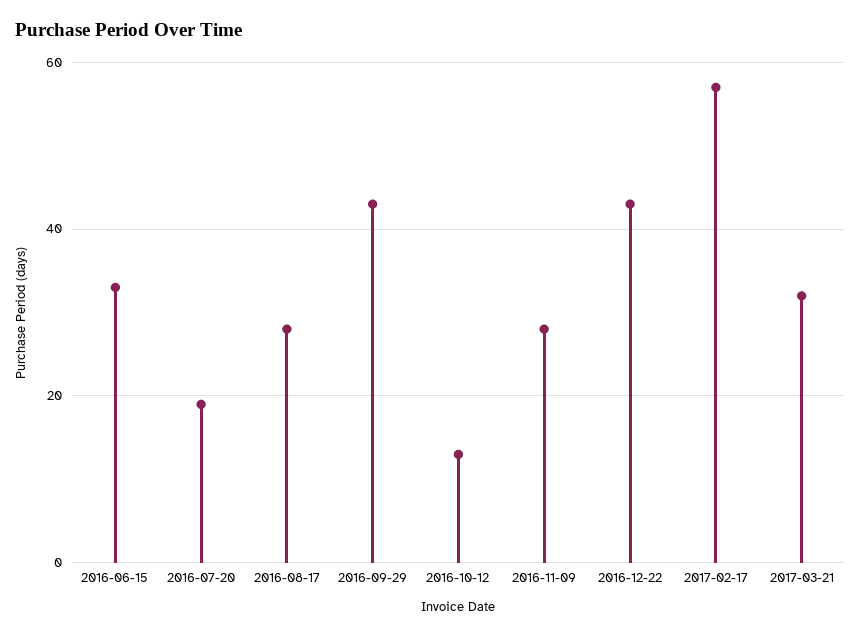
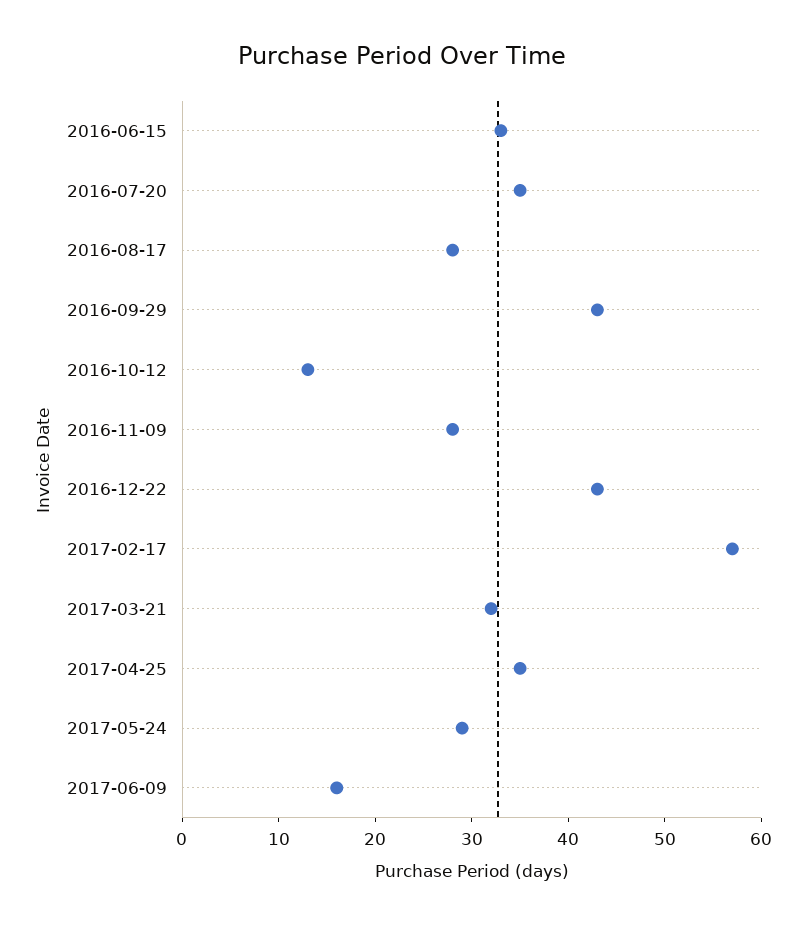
2016-07-20: 20 -> 35
2017-04-25: none -> 35
2017-05-24: none -> 29
2017-06-09: none -> 16

